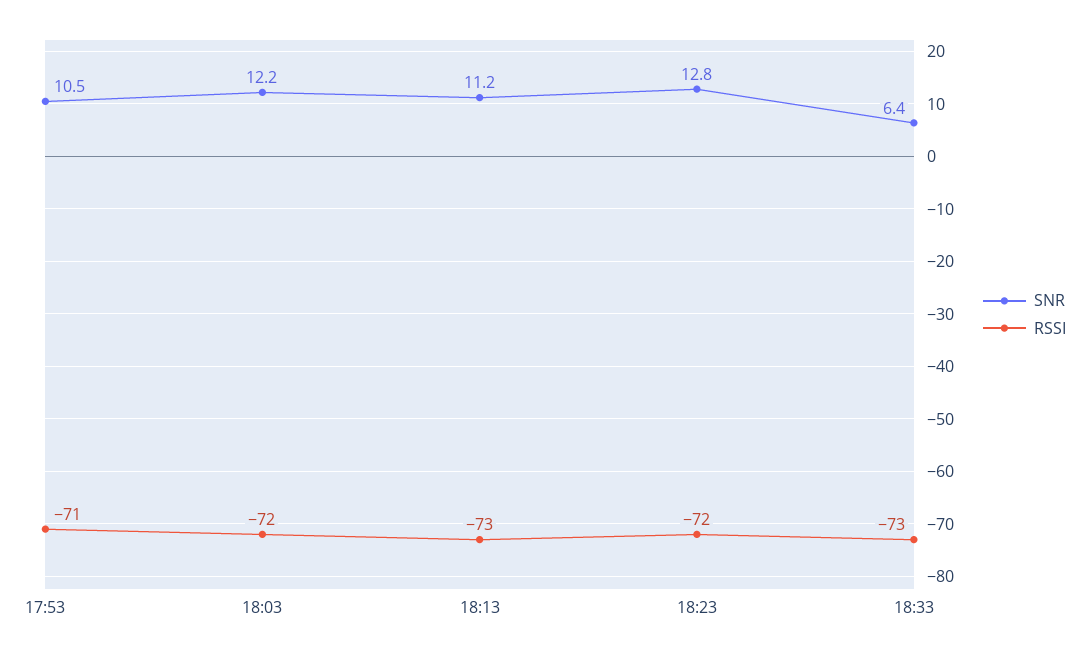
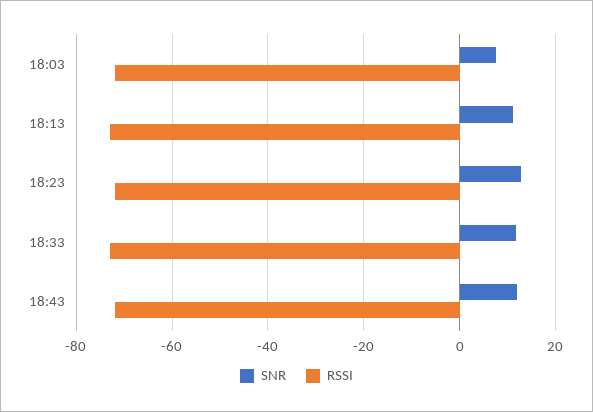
SNR, 17:53: 10.5 -> none
RSSI, 17:53: -71 -> none
SNR, 18:03: 12.2 -> 8
SNR, 18:33: 6.4 -> 12
SNR, 18:43: none -> 12
RSSI, 18:43: none -> -72

